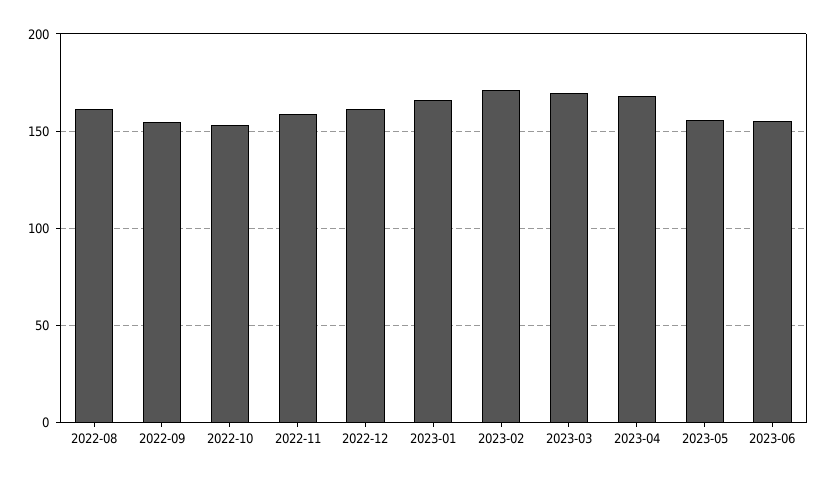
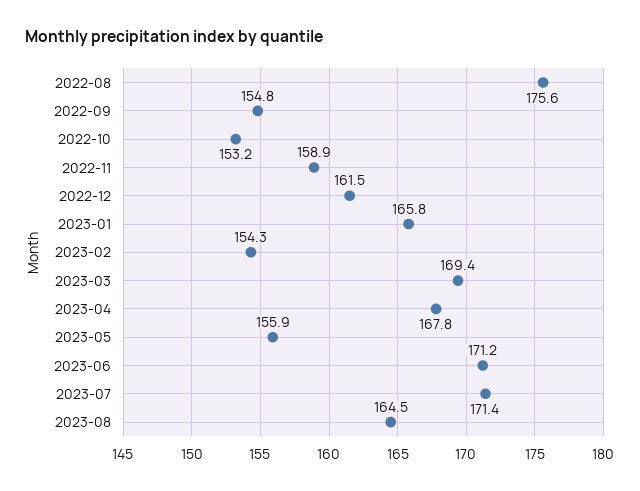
2022-08: 160 -> 175.6
2023-02: 170 -> 154.3
2023-06: 155 -> 171.2
2023-07: none -> 171.4
2023-08: none -> 164.5

